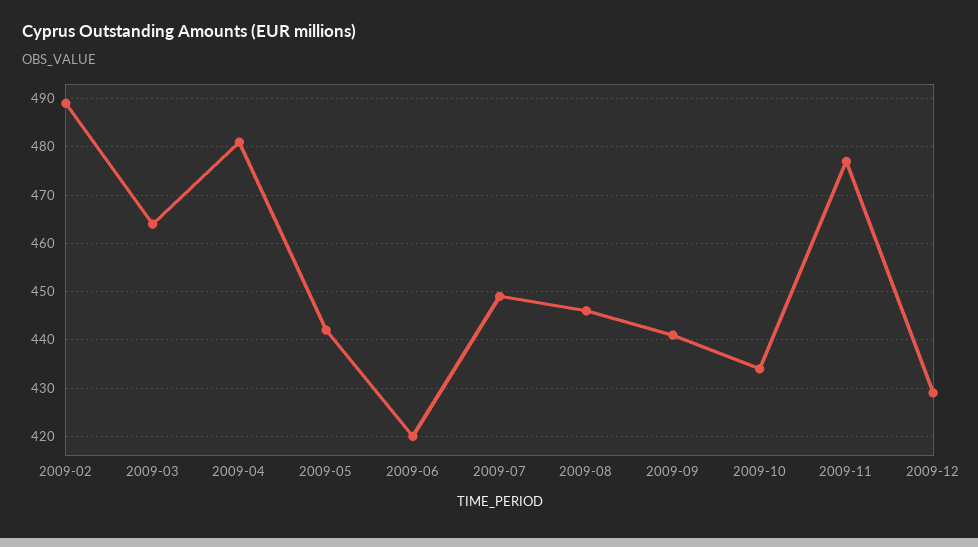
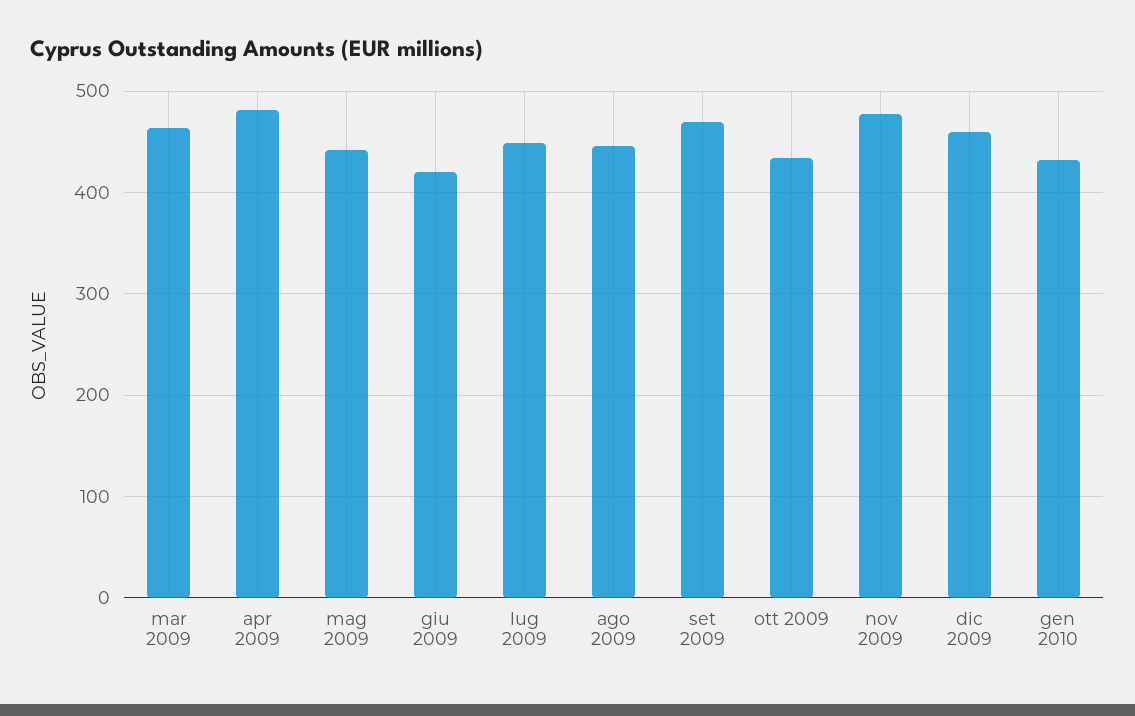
2009-02: 490 -> none
2009-09: 440 -> 470
2009-12: 430 -> 460
gen 2010: none -> 430

